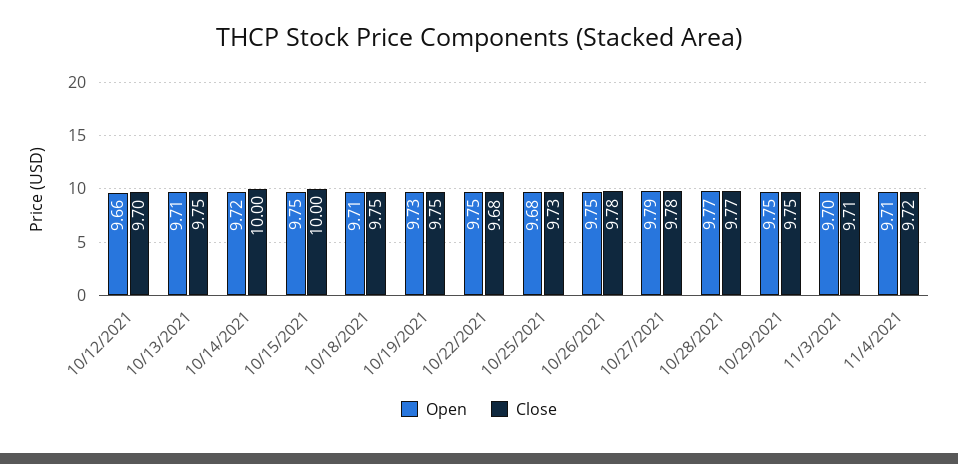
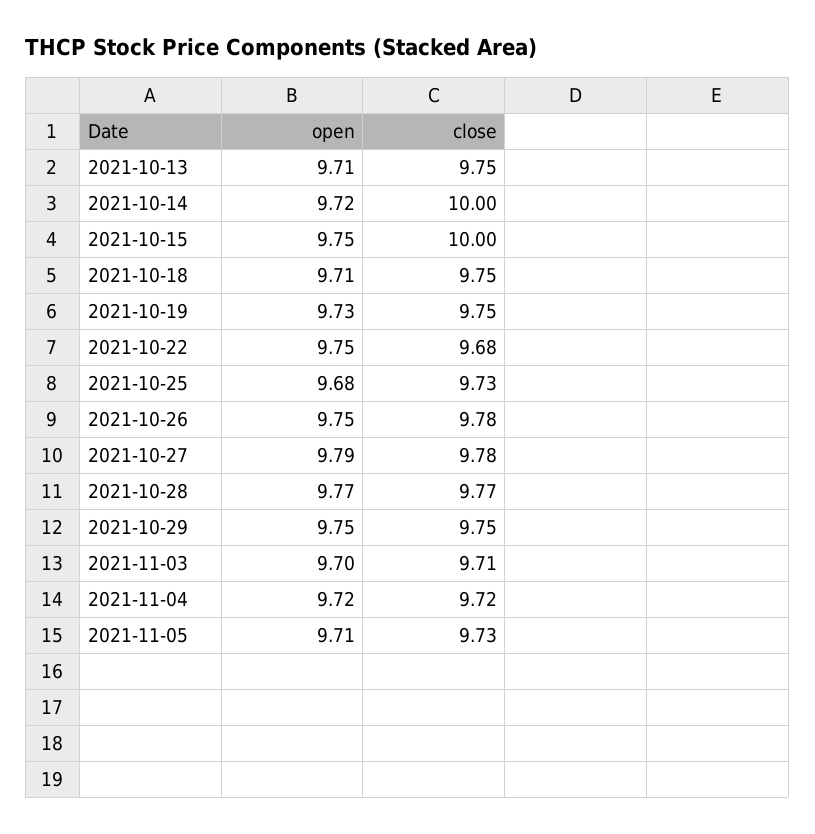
Open, 10/12/2021: 9.66 -> none
Close, 10/12/2021: 9.7 -> none
Open, 11/4/2021: 9.71 -> 9.72
Open, 2021-11-05: none -> 9.71
Close, 2021-11-05: none -> 9.73

